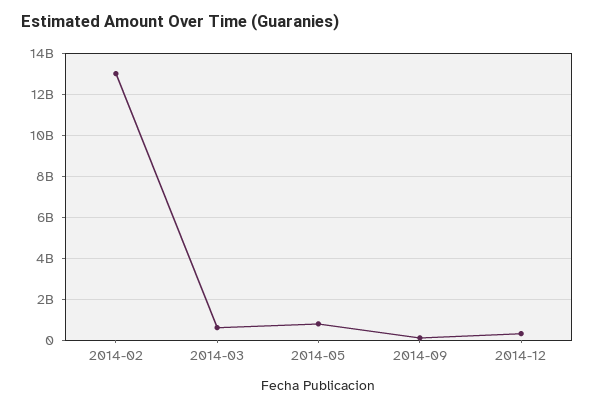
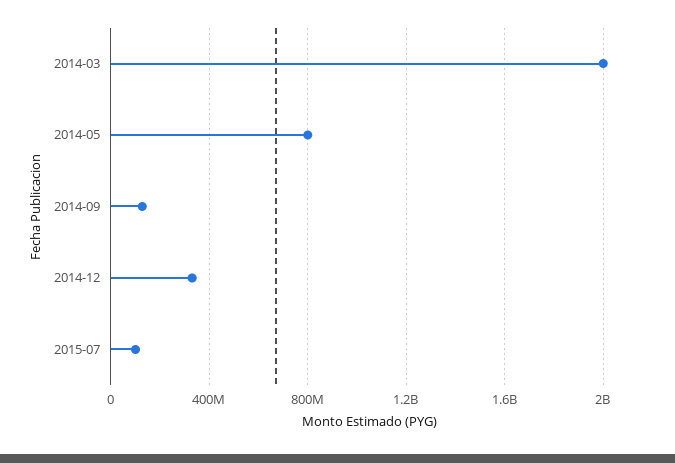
2014-02: 13000000000 -> none
2014-03: 500000000 -> 2000000000
2015-07: none -> 100000000

